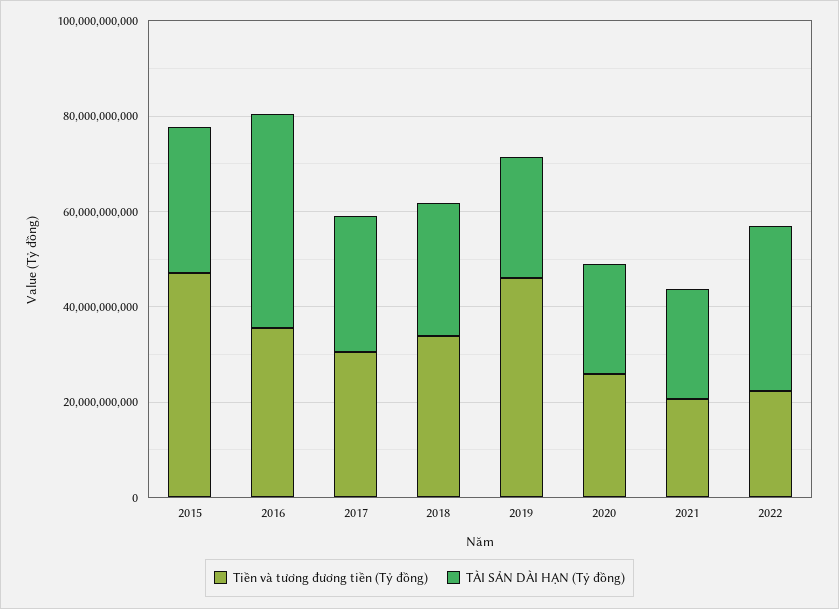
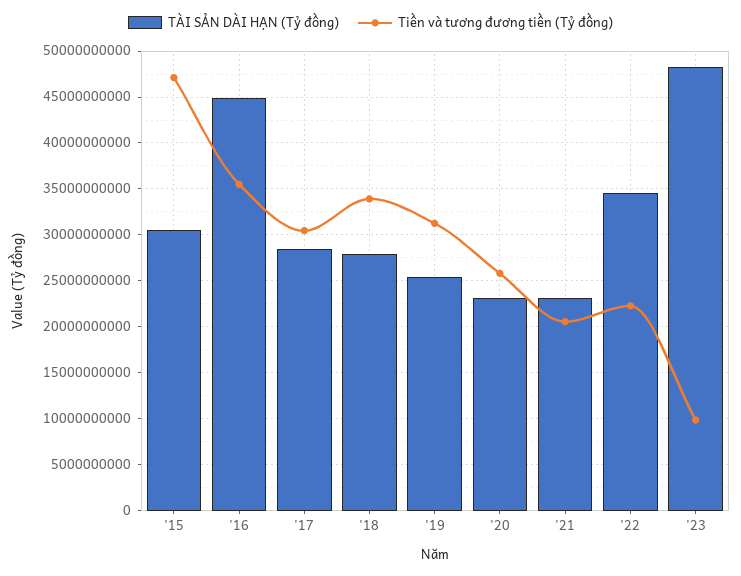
Tiền và tương đương tiền (Tỷ đồng), 2019: 45000000000 -> 31000000000
TÀI SẢN DÀI HẠN (Tỷ đồng), '23: none -> 48000000000
Tiền và tương đương tiền (Tỷ đồng), '23: none -> 10000000000

